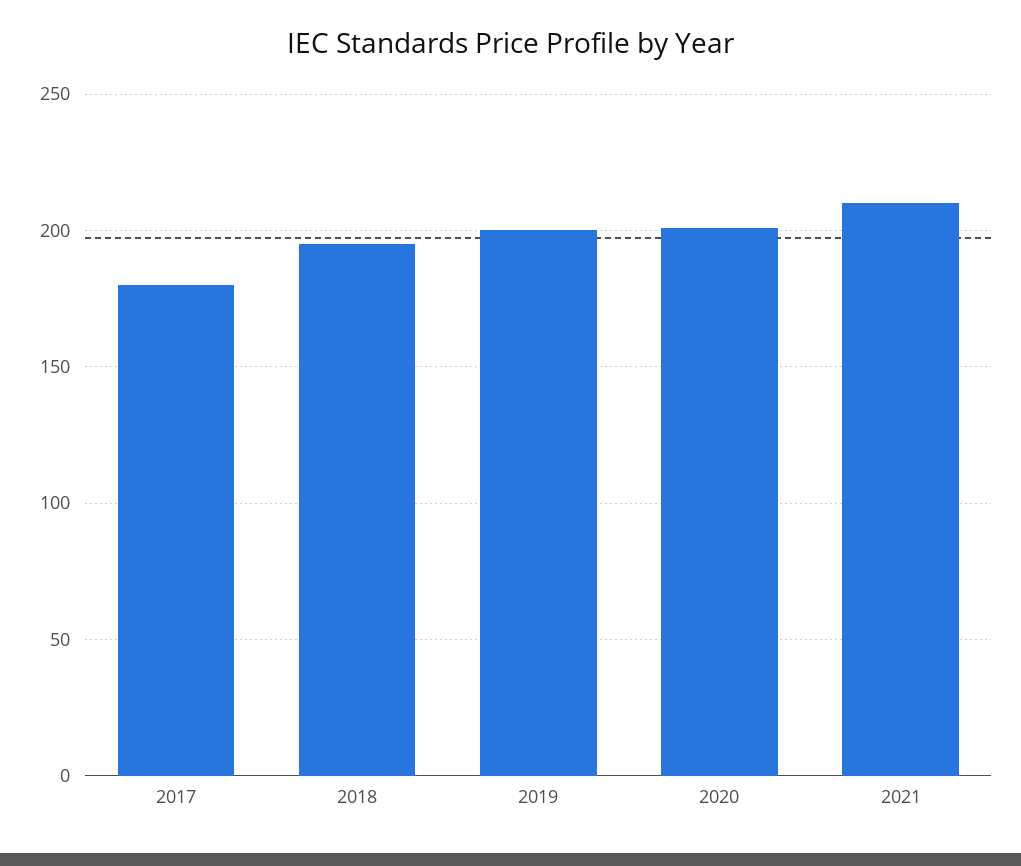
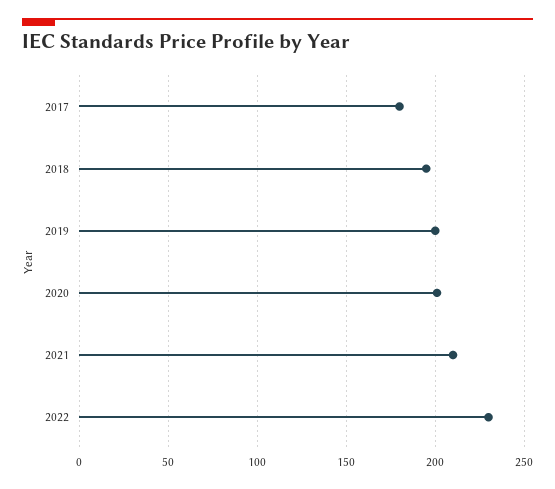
2022: none -> 230

